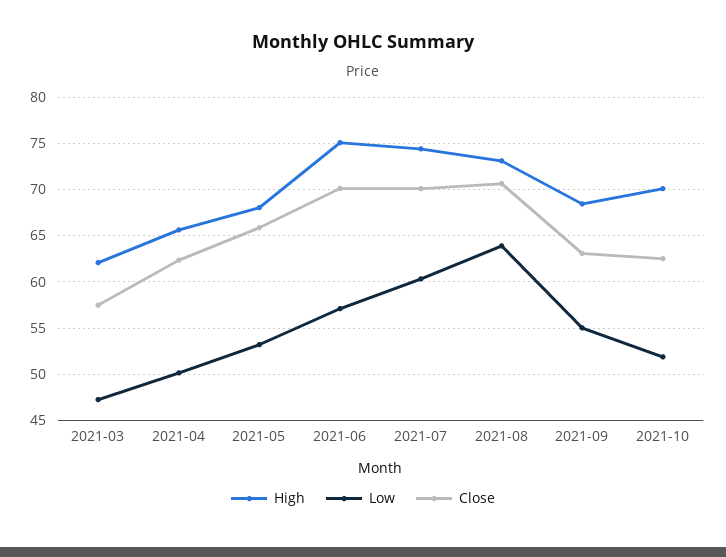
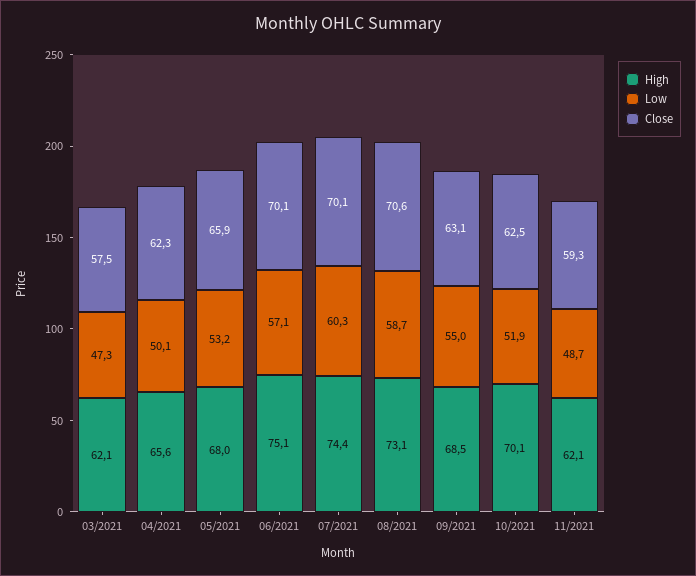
Low, 2021-08: 64 -> 58.7
High, 11/2021: none -> 62.1
Low, 11/2021: none -> 48.7
Close, 11/2021: none -> 59.3

